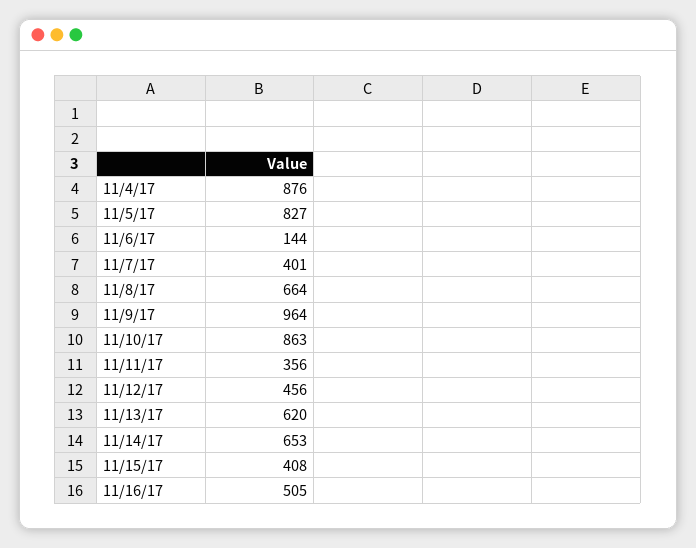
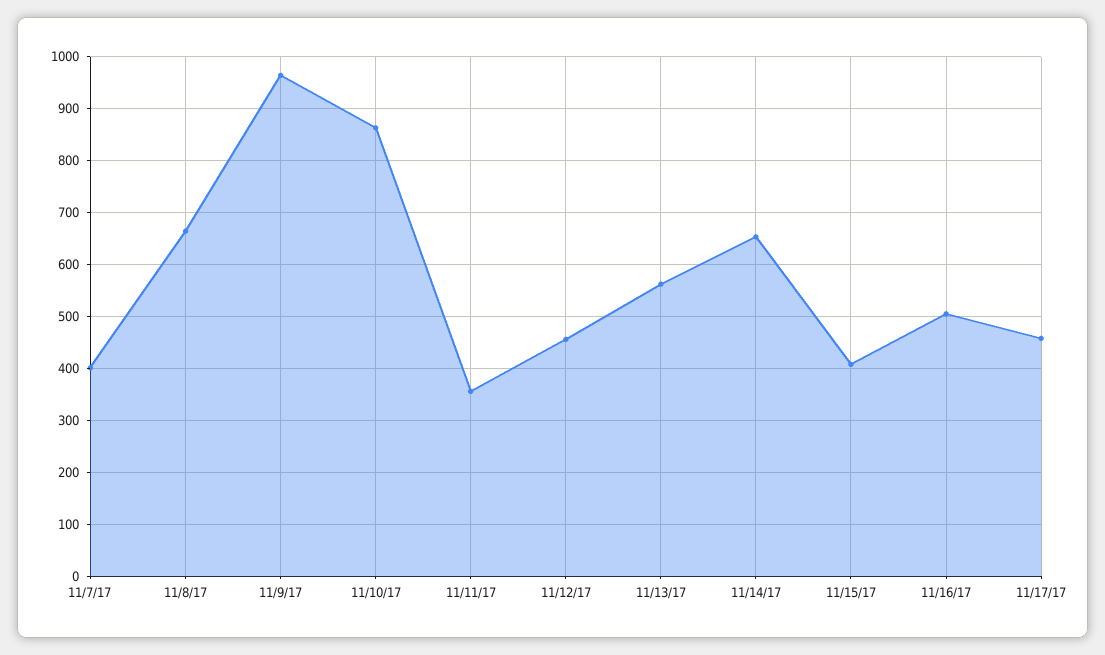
11/4/17: 876 -> none
11/5/17: 827 -> none
11/6/17: 144 -> none
11/13/17: 620 -> 560
11/17/17: none -> 460

